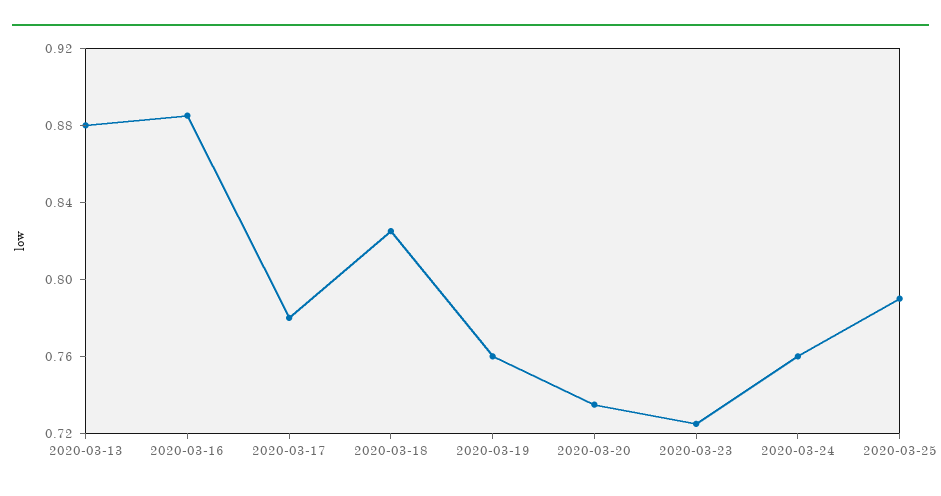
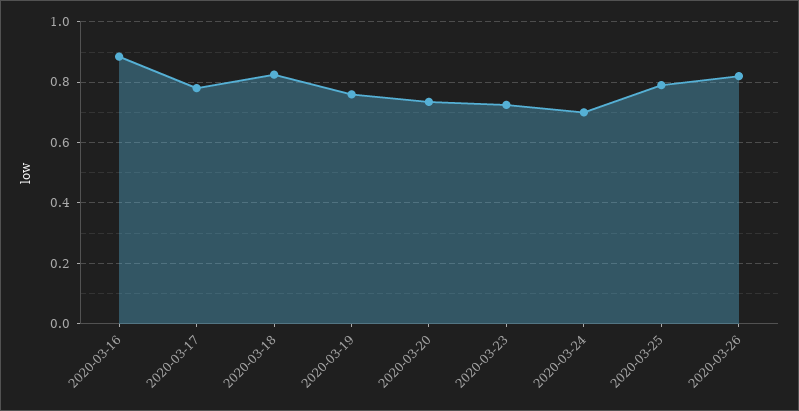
2020-03-13: 0.88 -> none
2020-03-24: 0.76 -> 0.7
2020-03-26: none -> 0.82

